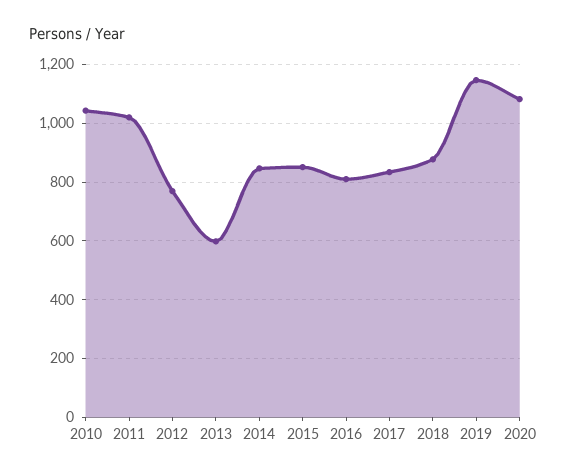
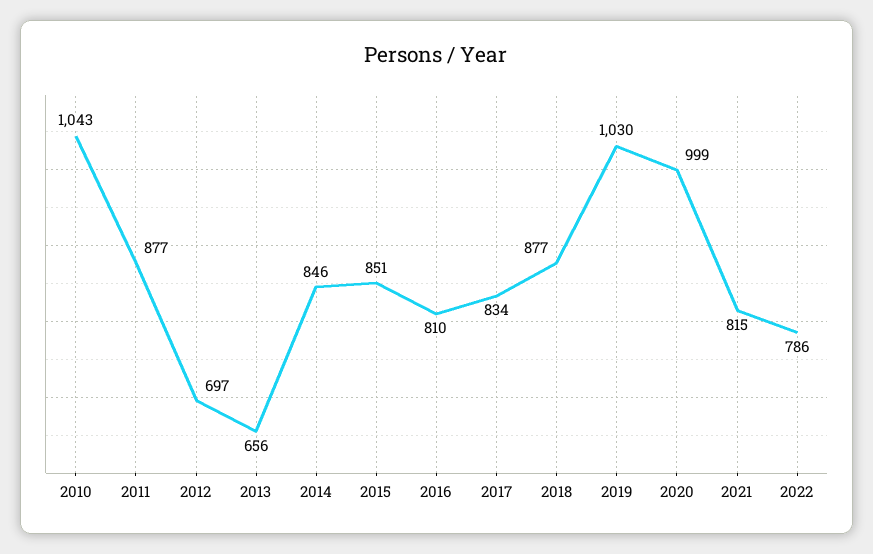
2011: 1025 -> 877
2012: 775 -> 697
2013: 600 -> 656
2019: 1150 -> 1030
2020: 1075 -> 999
2021: none -> 815
2022: none -> 786

